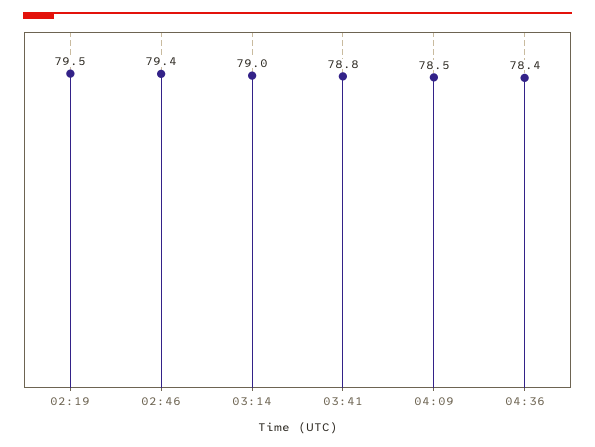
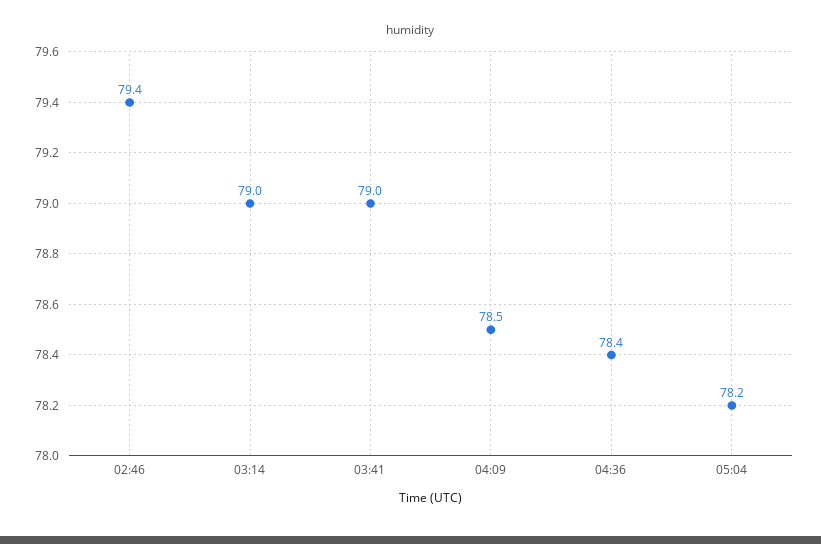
02:19: 79.5 -> none
03:41: 78.8 -> 79
05:04: none -> 78.2

